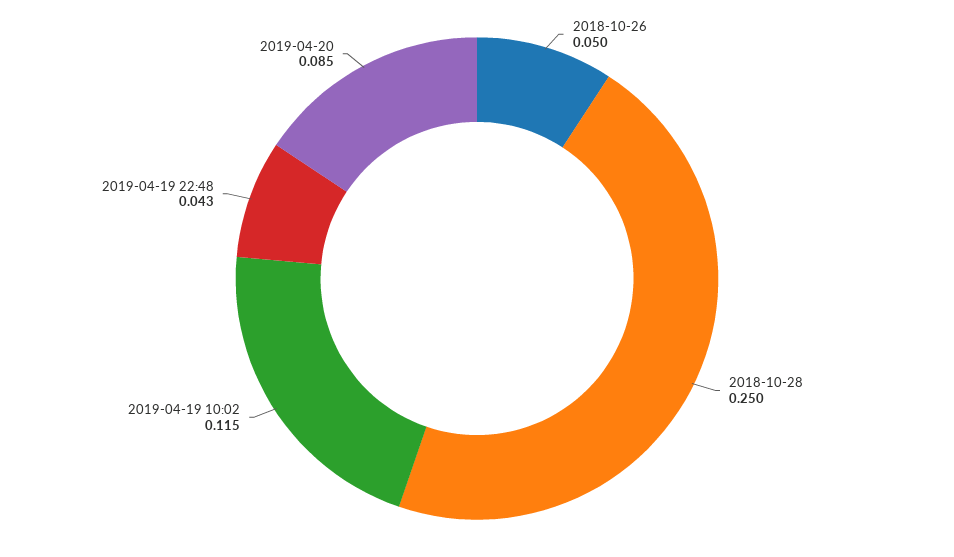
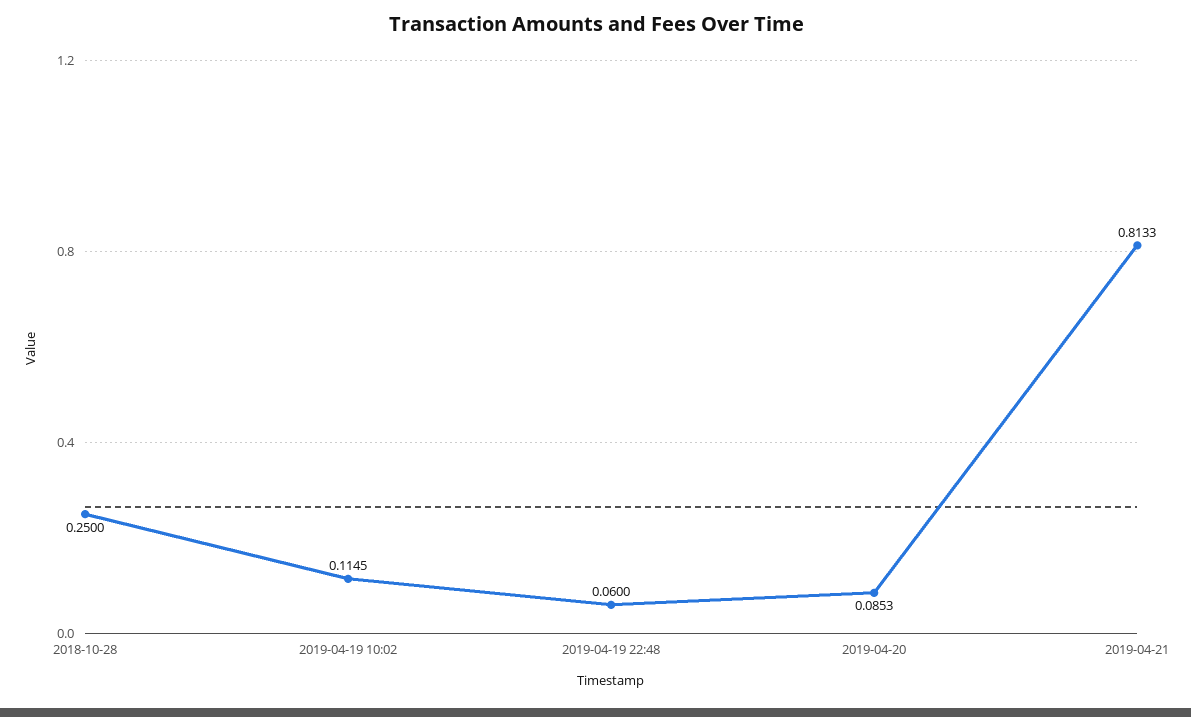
2018-10-26: 0.05 -> none
2019-04-19 22:48: 0.043 -> 0.06
2019-04-21: none -> 0.8133

